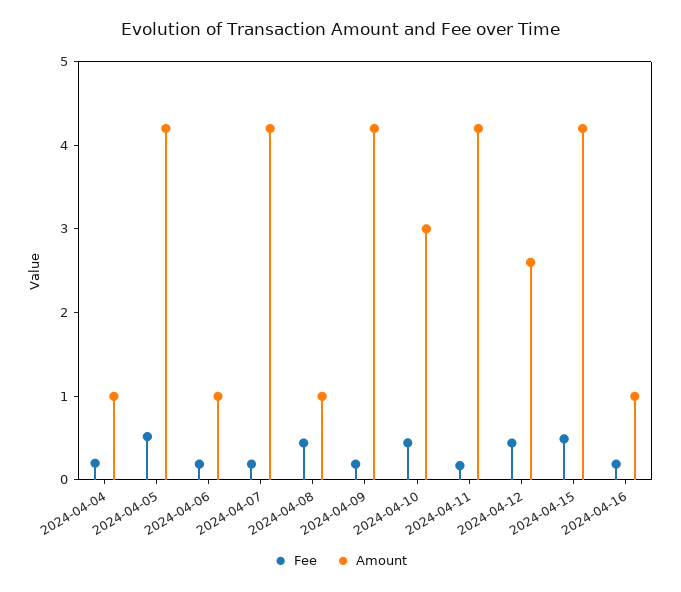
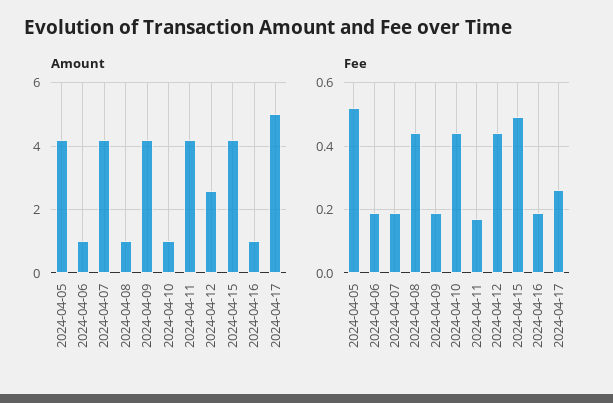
Fee, 2024-04-04: 0.2 -> none
Amount, 2024-04-04: 1 -> none
Amount, 2024-04-10: 3 -> 1
Amount, 2024-04-17: none -> 5
Fee, 2024-04-17: none -> 0.26

